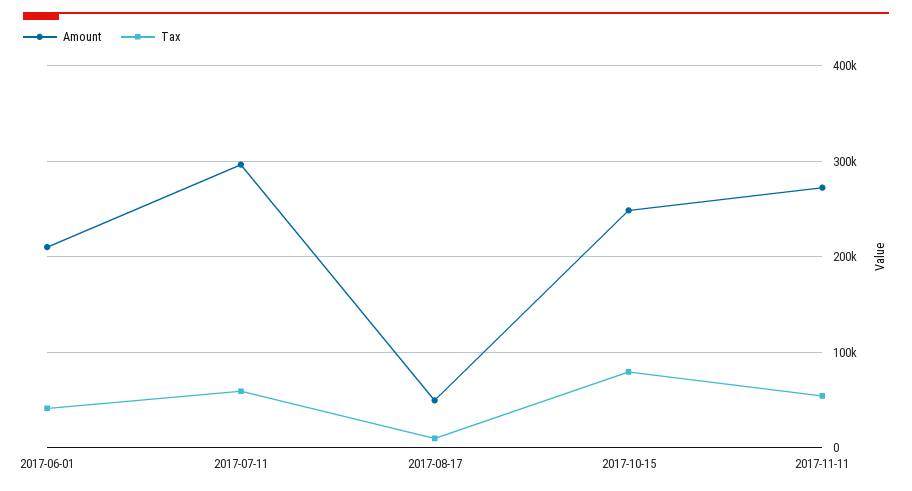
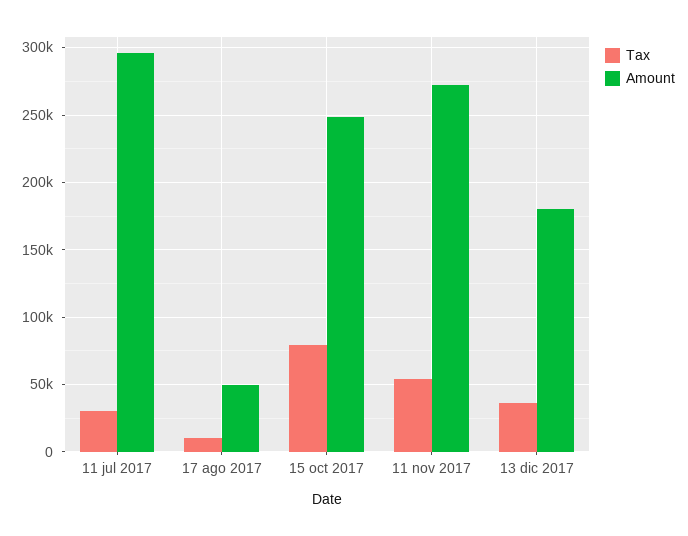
Amount, 2017-06-01: 210000 -> none
Tax, 2017-06-01: 40000 -> none
Tax, 2017-07-11: 60000 -> 30000
Tax, 13 dic 2017: none -> 35000
Amount, 13 dic 2017: none -> 180000

